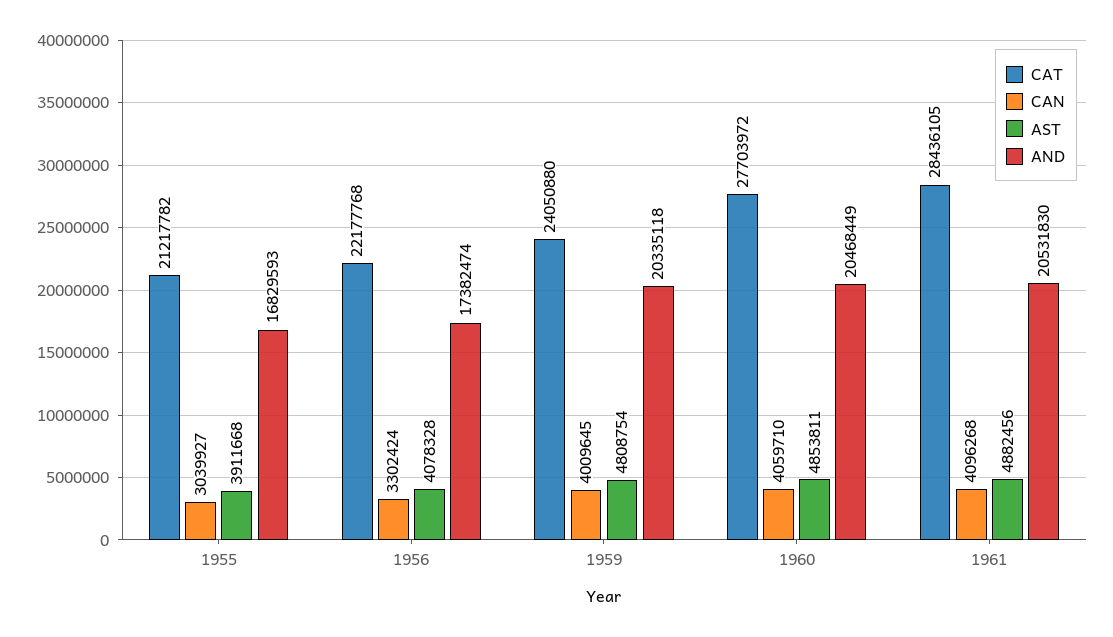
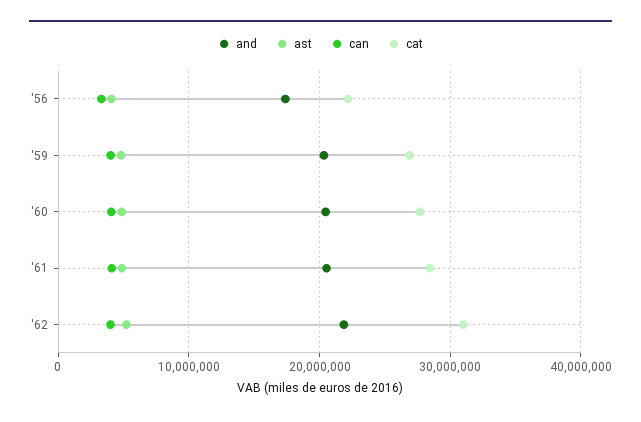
CAT, 1955: 21217782 -> none
CAN, 1955: 3039927 -> none
AST, 1955: 3911668 -> none
AND, 1955: 16829593 -> none
CAT, 1959: 24050880 -> 27000000
AND, '62: none -> 22000000
AST, '62: none -> 5000000
CAN, '62: none -> 4000000
CAT, '62: none -> 31000000

